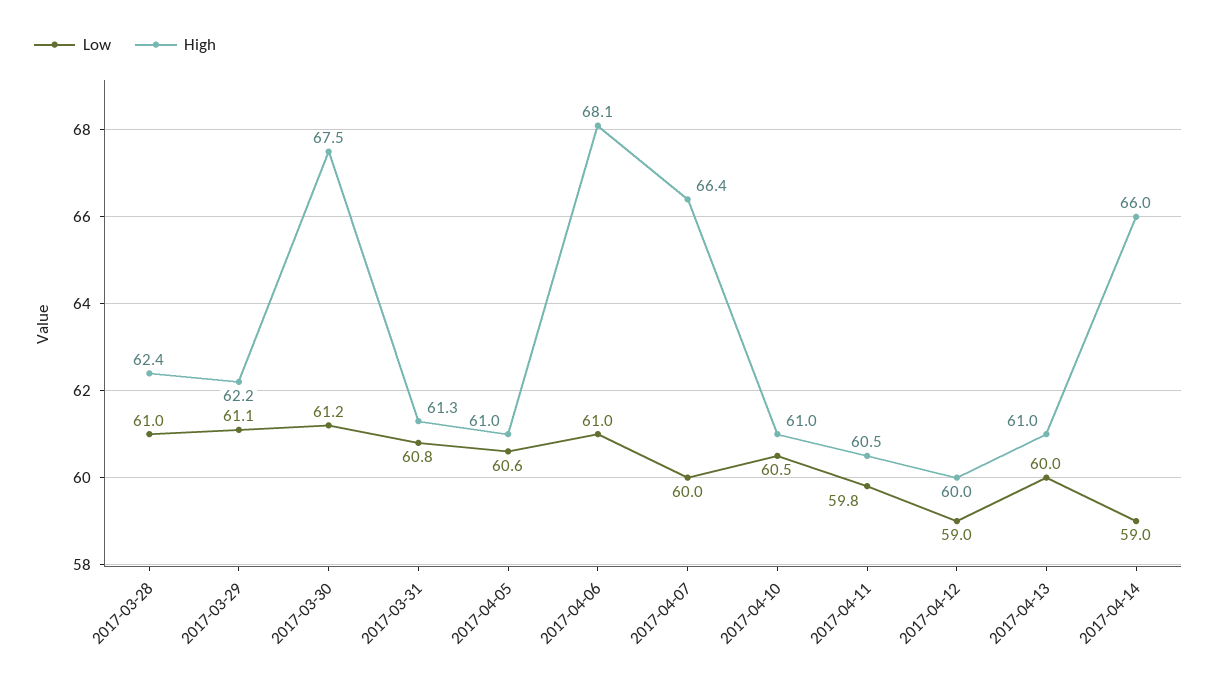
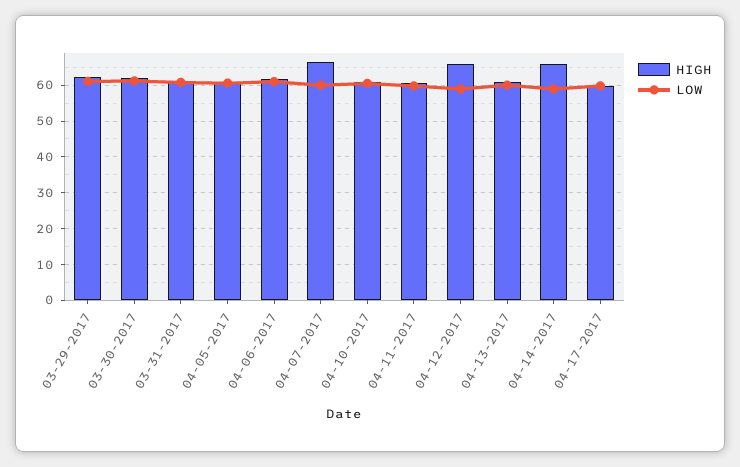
Low, 2017-03-28: 61 -> none
High, 2017-03-28: 62.4 -> none
High, 2017-03-30: 67.5 -> 62
High, 2017-04-06: 68.1 -> 62
High, 2017-04-12: 60 -> 66
High, 04-17-2017: none -> 60
Low, 04-17-2017: none -> 60

